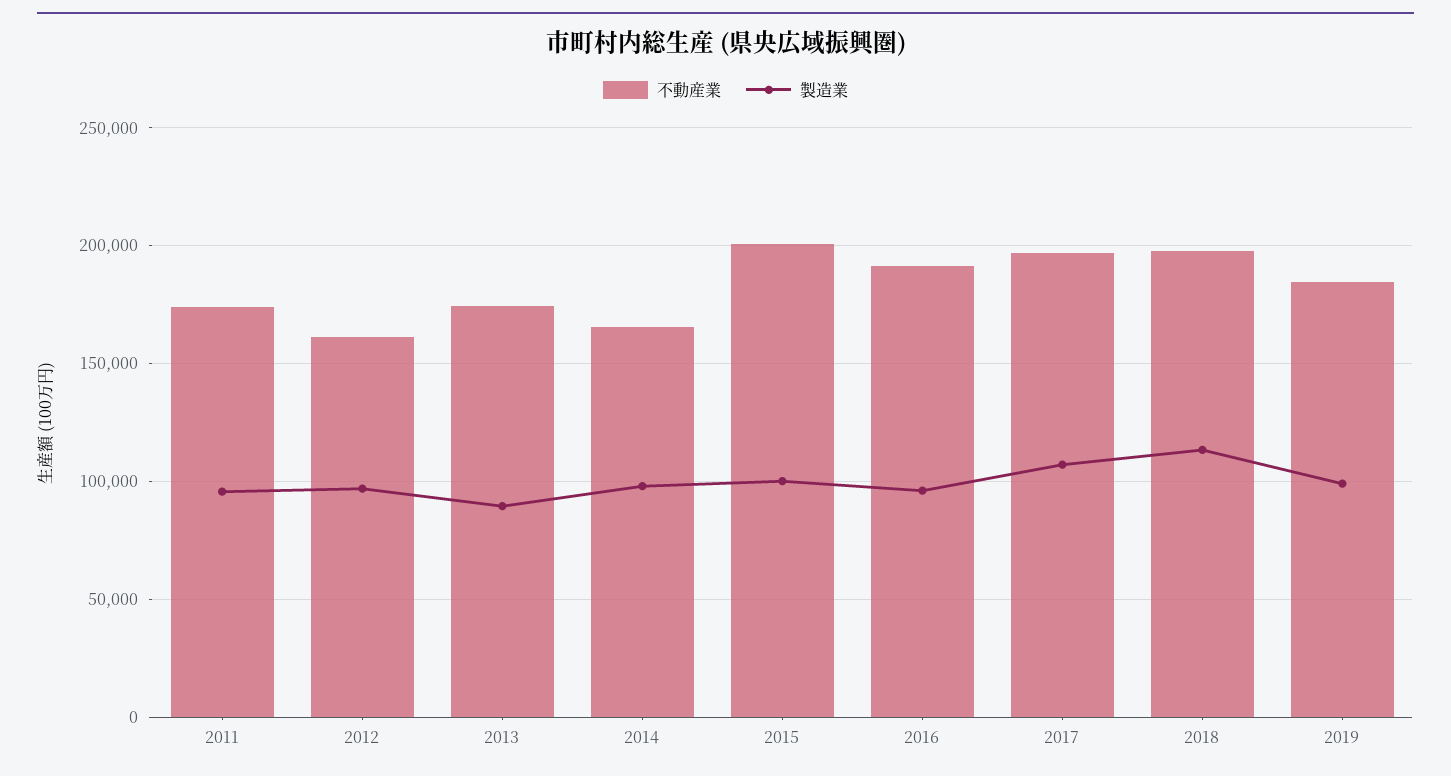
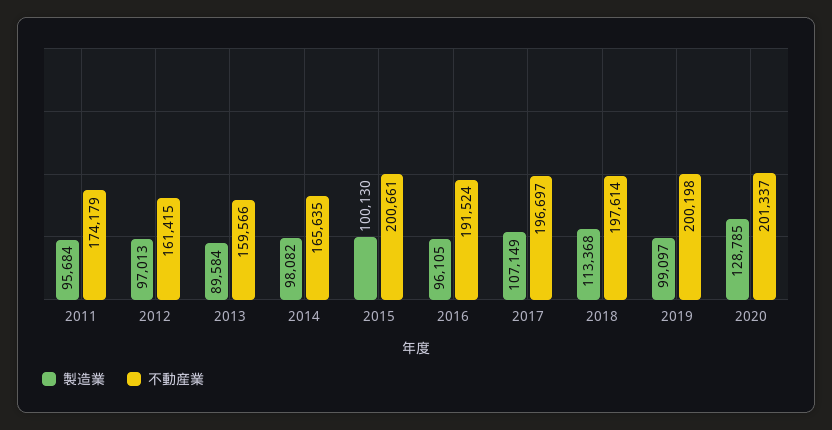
不動産業, 2013: 175000 -> 159566
不動産業, 2019: 185000 -> 200198
製造業, 2020: none -> 128785
不動産業, 2020: none -> 201337

